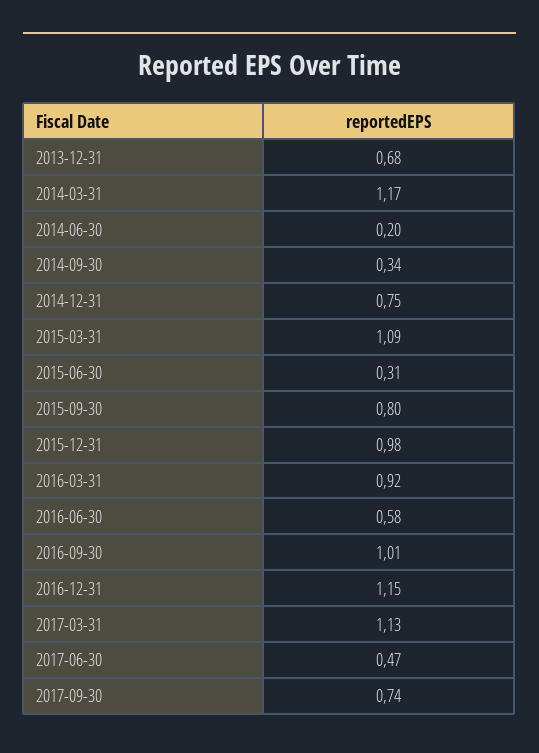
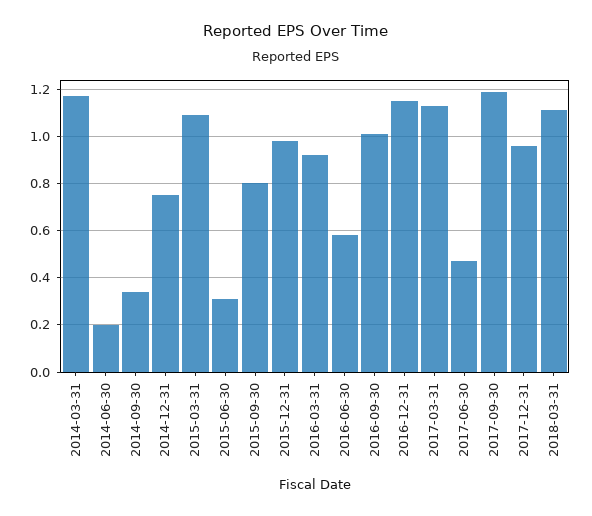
2013-12-31: 0.68 -> none
2017-09-30: 0.74 -> 1.2
2017-12-31: none -> 0.95
2018-03-31: none -> 1.1

